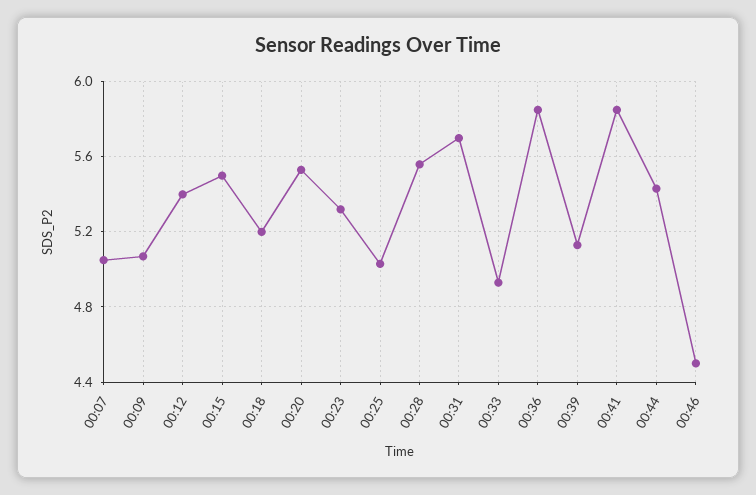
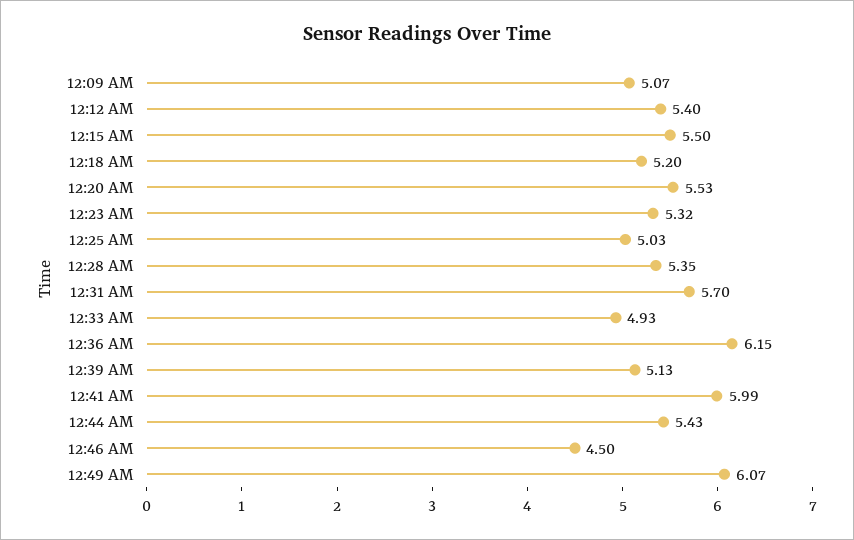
00:07: 5.05 -> none
00:28: 5.55 -> 5.35
00:36: 5.85 -> 6.15
00:41: 5.85 -> 5.99
12:49 AM: none -> 6.07

